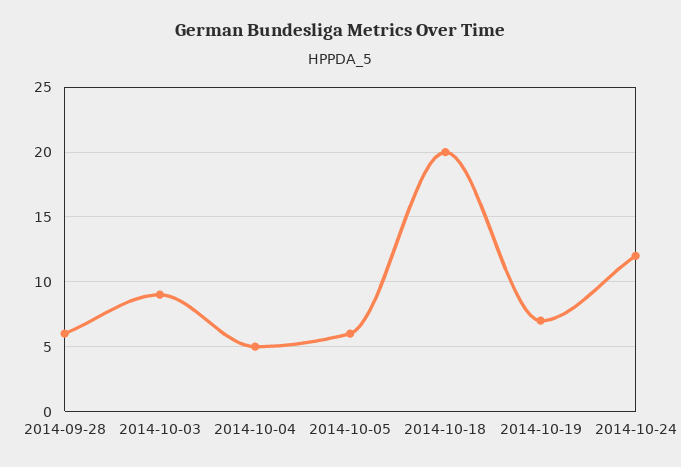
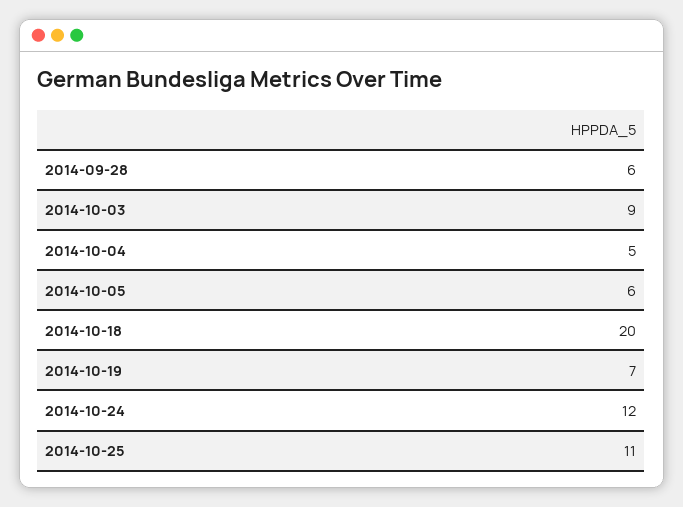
2014-10-25: none -> 11

